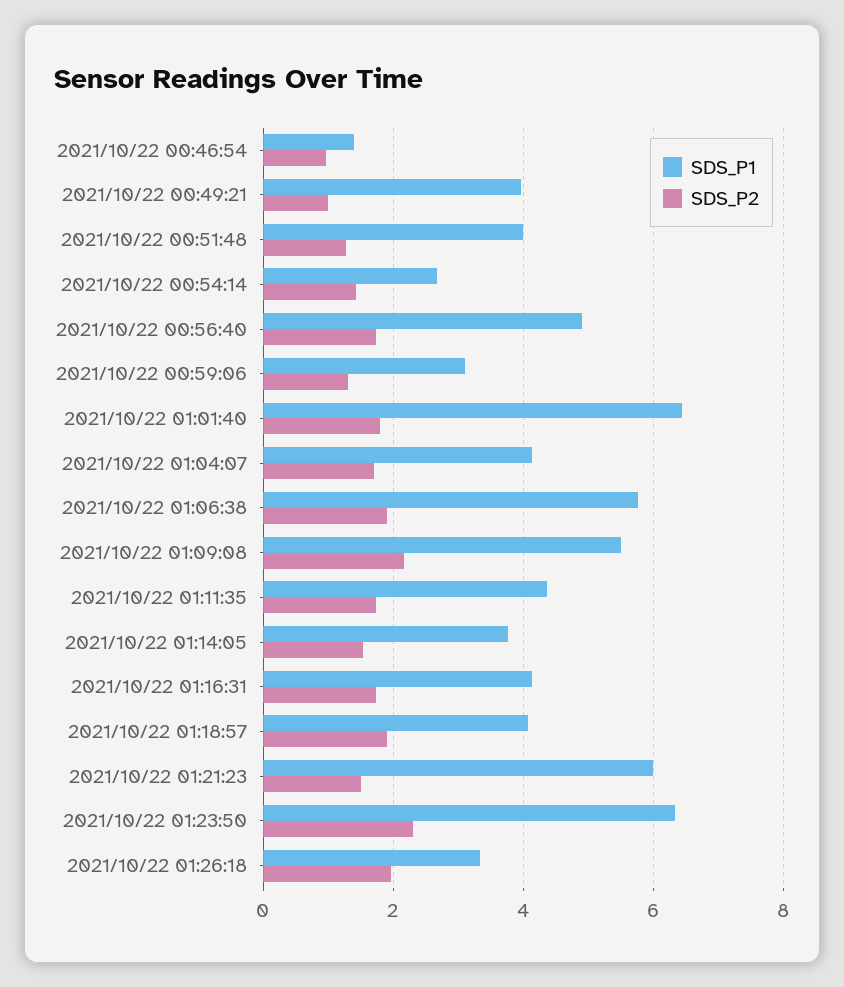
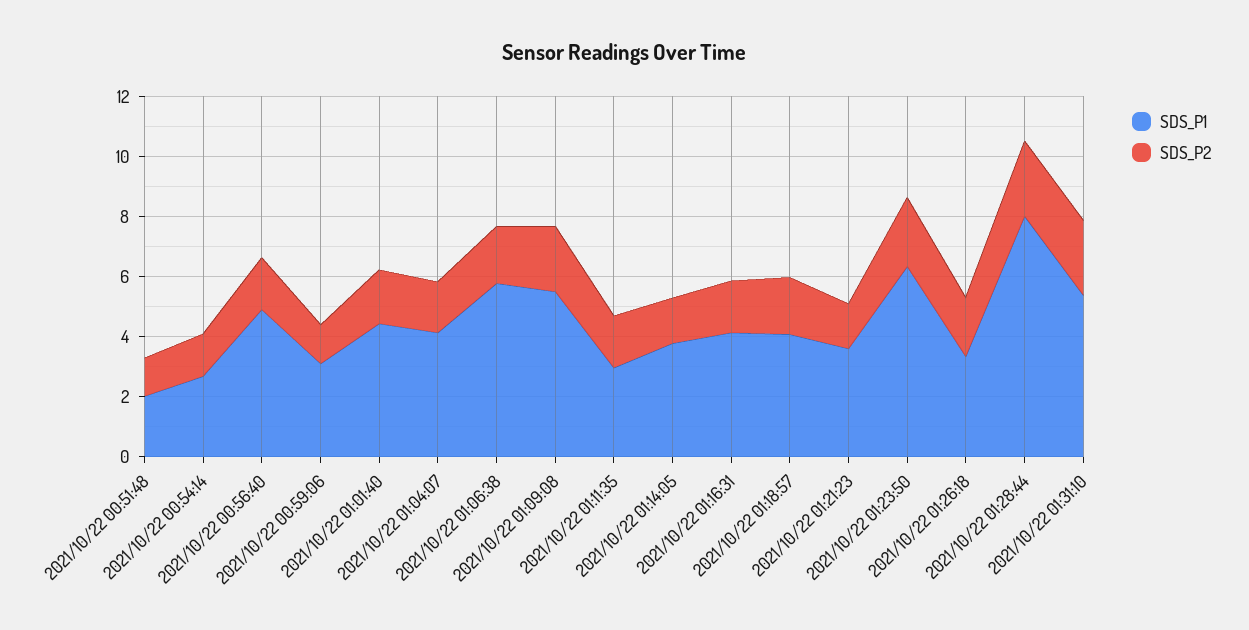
SDS_P1, 2021/10/22 00:46:54: 1.4 -> none
SDS_P2, 2021/10/22 00:46:54: 1 -> none
SDS_P1, 2021/10/22 00:49:21: 4 -> none
SDS_P2, 2021/10/22 00:49:21: 1 -> none
SDS_P1, 2021/10/22 00:51:48: 4 -> 2
SDS_P1, 2021/10/22 01:01:40: 6.4 -> 4.5
SDS_P1, 2021/10/22 01:11:35: 4.4 -> 3
SDS_P1, 2021/10/22 01:21:23: 6 -> 3.5
SDS_P1, 2021/10/22 01:28:44: none -> 8
SDS_P2, 2021/10/22 01:28:44: none -> 2.5
SDS_P1, 2021/10/22 01:31:10: none -> 5.5
SDS_P2, 2021/10/22 01:31:10: none -> 2.5

